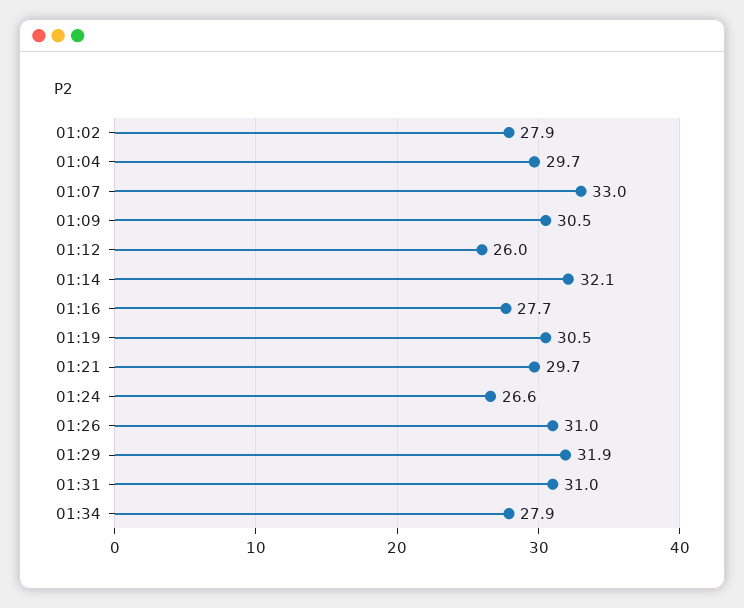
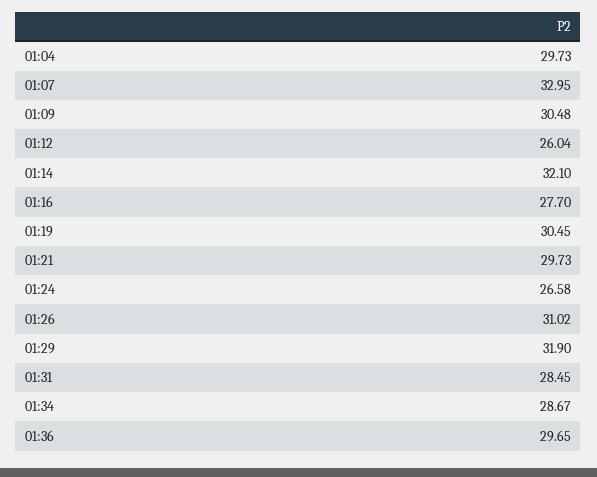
01:02: 27.9 -> none
01:31: 31 -> 28.45
01:34: 27.9 -> 28.67
01:36: none -> 29.65

